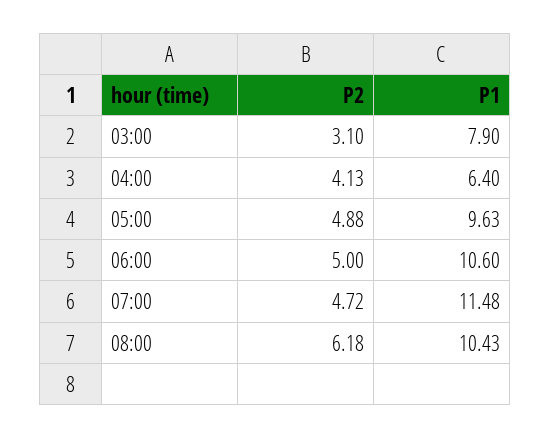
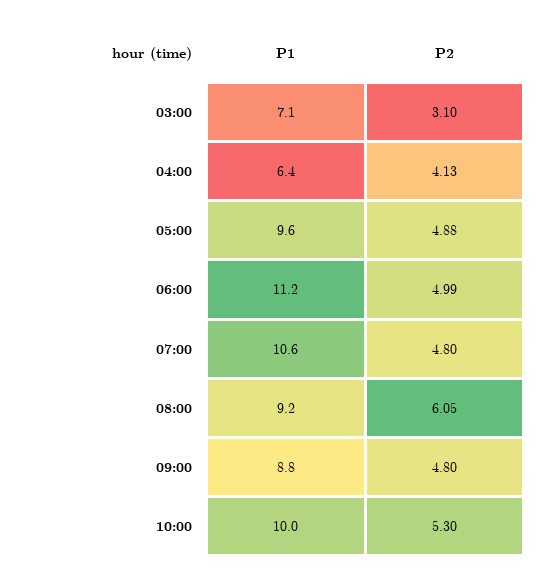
P1, 03:00: 7.9 -> 7.1
P2, 06:00: 5 -> 4.99
P1, 06:00: 10.6 -> 11.2
P2, 07:00: 4.72 -> 4.8
P1, 07:00: 11.48 -> 10.6
P2, 08:00: 6.18 -> 6.05
P1, 08:00: 10.43 -> 9.2
P1, 09:00: none -> 8.8
P2, 09:00: none -> 4.8
P1, 10:00: none -> 10
P2, 10:00: none -> 5.3

